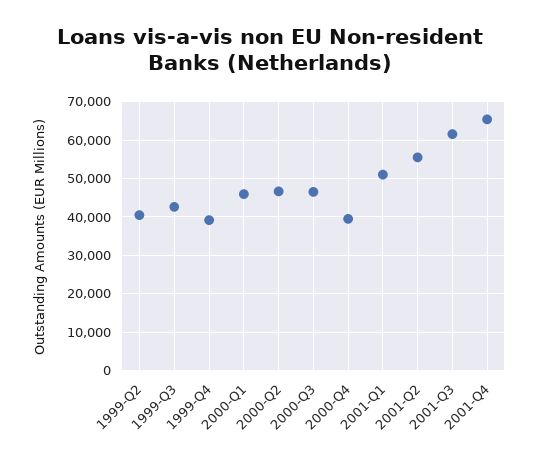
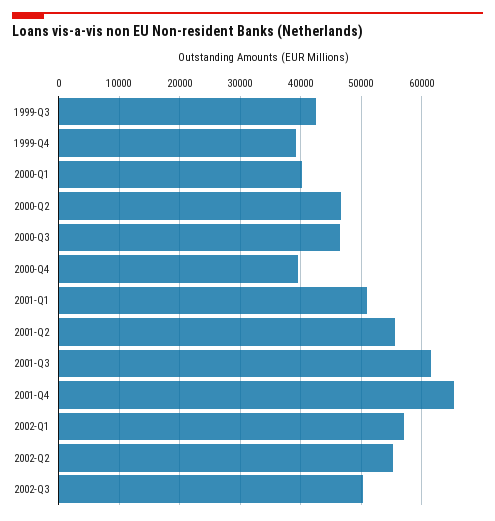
1999-Q2: 40000 -> none
2000-Q1: 46000 -> 40000
2002-Q1: none -> 57000
2002-Q2: none -> 55000
2002-Q3: none -> 50000

